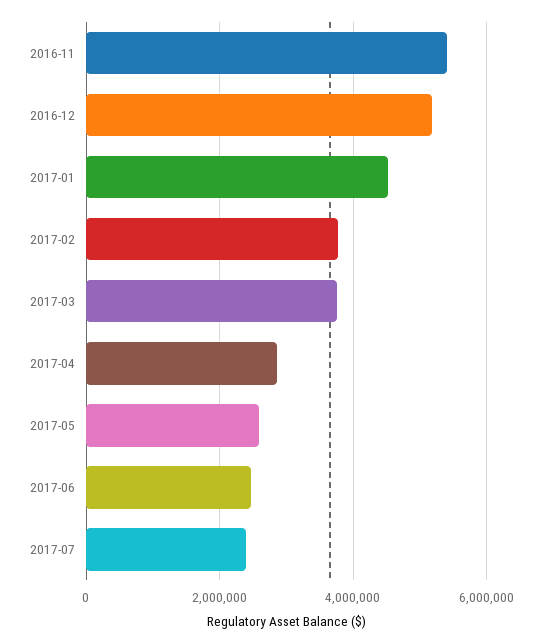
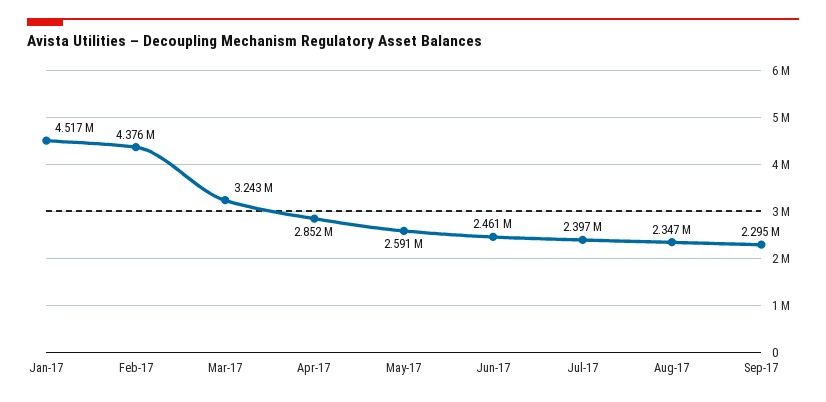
2016-11: 5400000 -> none
2016-12: 5200000 -> none
2017-02: 3800000 -> 4376000
2017-03: 3800000 -> 3243000
Aug-17: none -> 2347000
Sep-17: none -> 2295000

